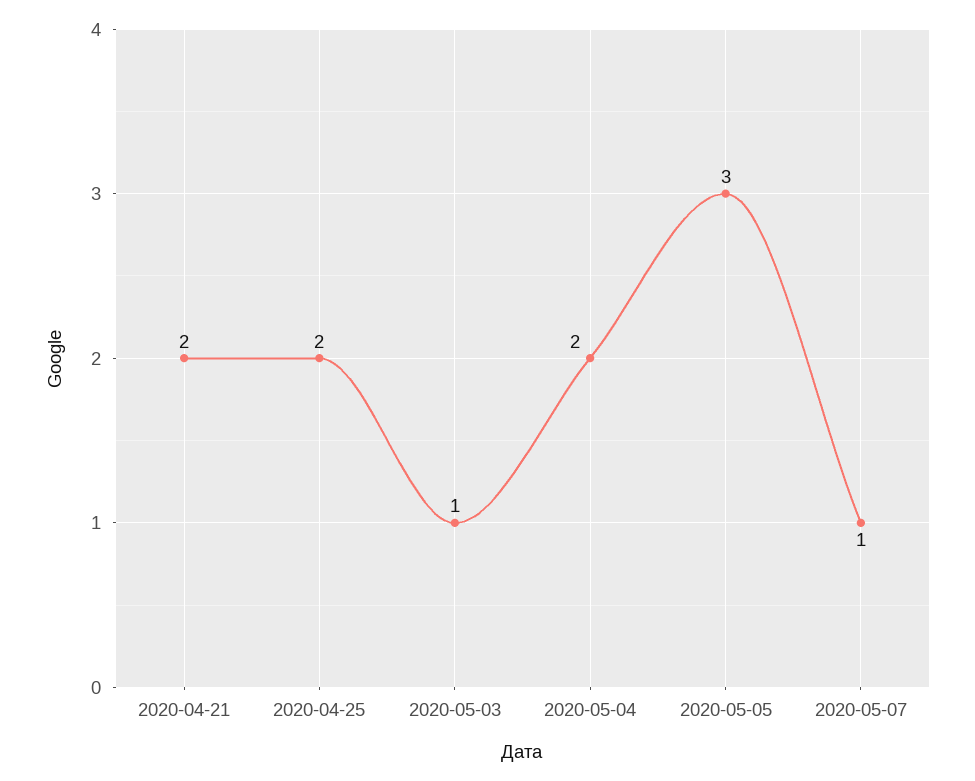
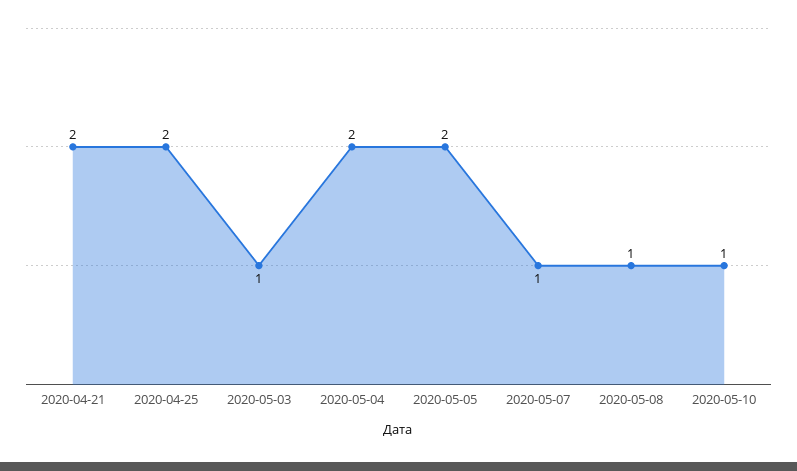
2020-05-05: 3 -> 2
2020-05-08: none -> 1
2020-05-10: none -> 1

